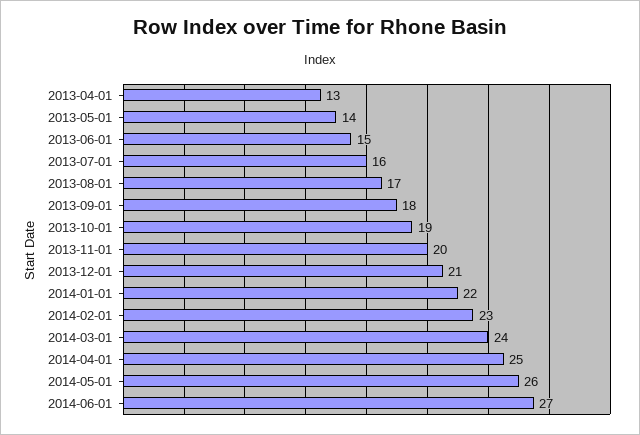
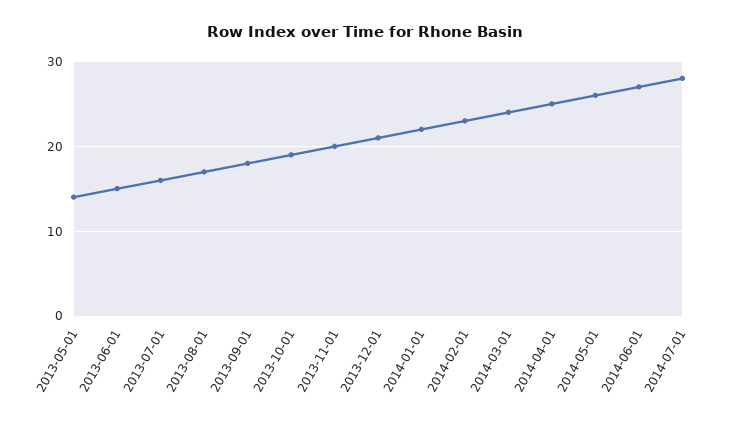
2013-04-01: 13 -> none
2014-07-01: none -> 28

